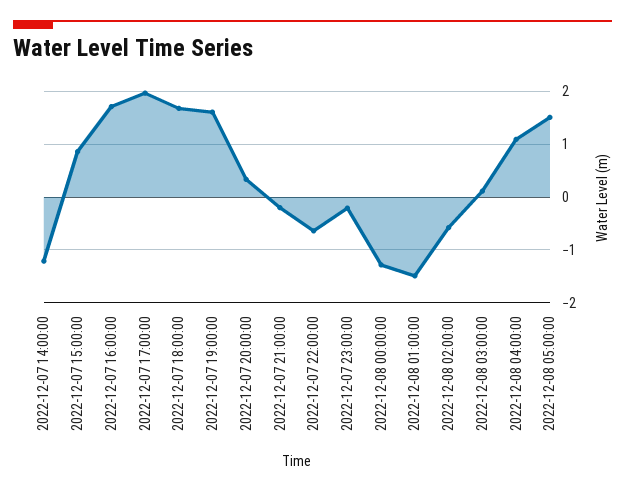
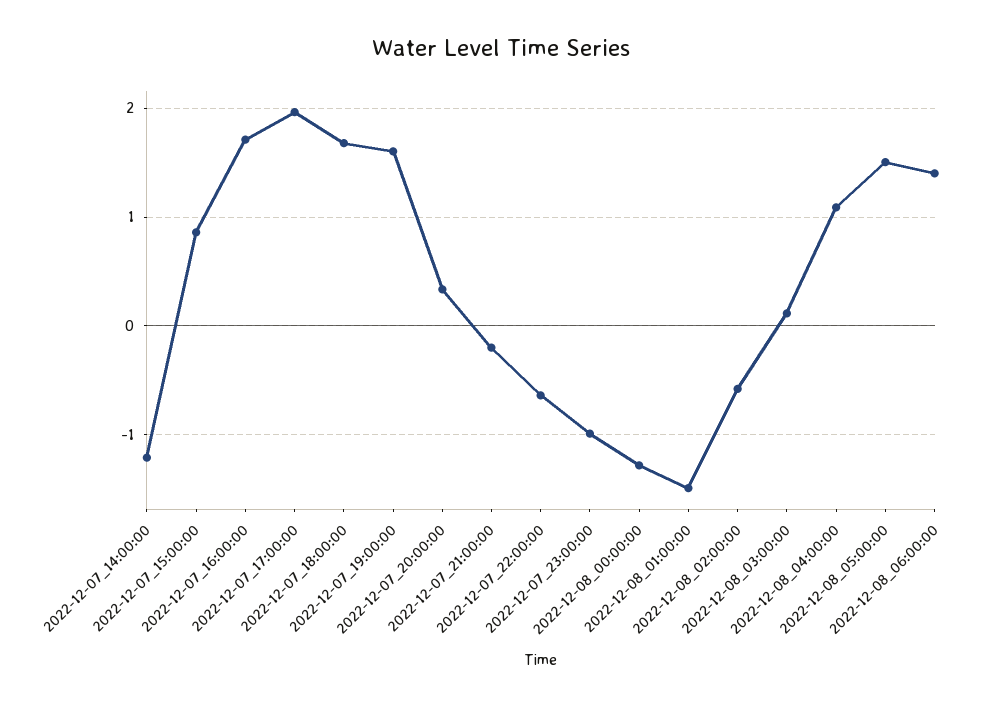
2022-12-07 23:00:00: -0.2 -> -1
2022-12-08_06:00:00: none -> 1.4

